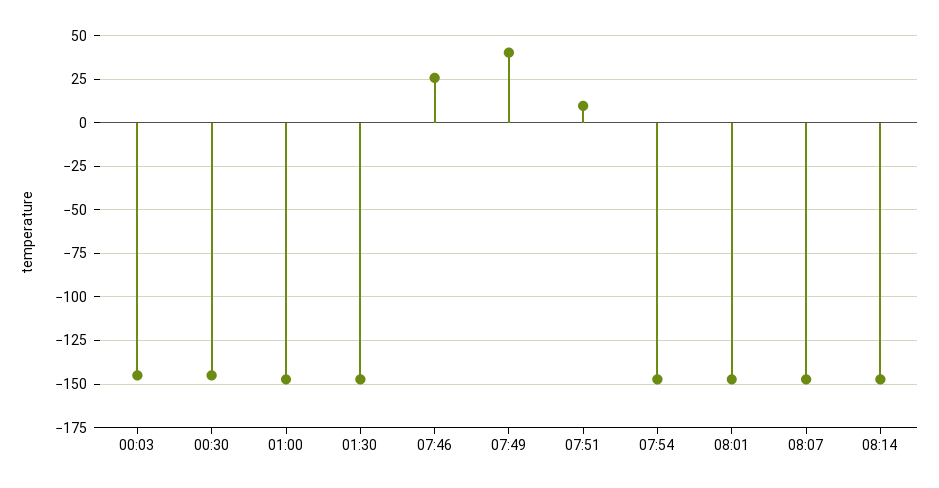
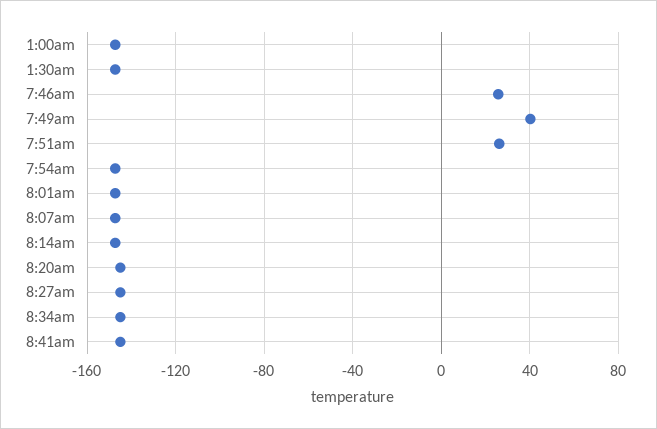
00:03: -145 -> none
00:30: -145 -> none
07:51: 10 -> 25
8:20am: none -> -145
8:27am: none -> -145
8:34am: none -> -145
8:41am: none -> -145

